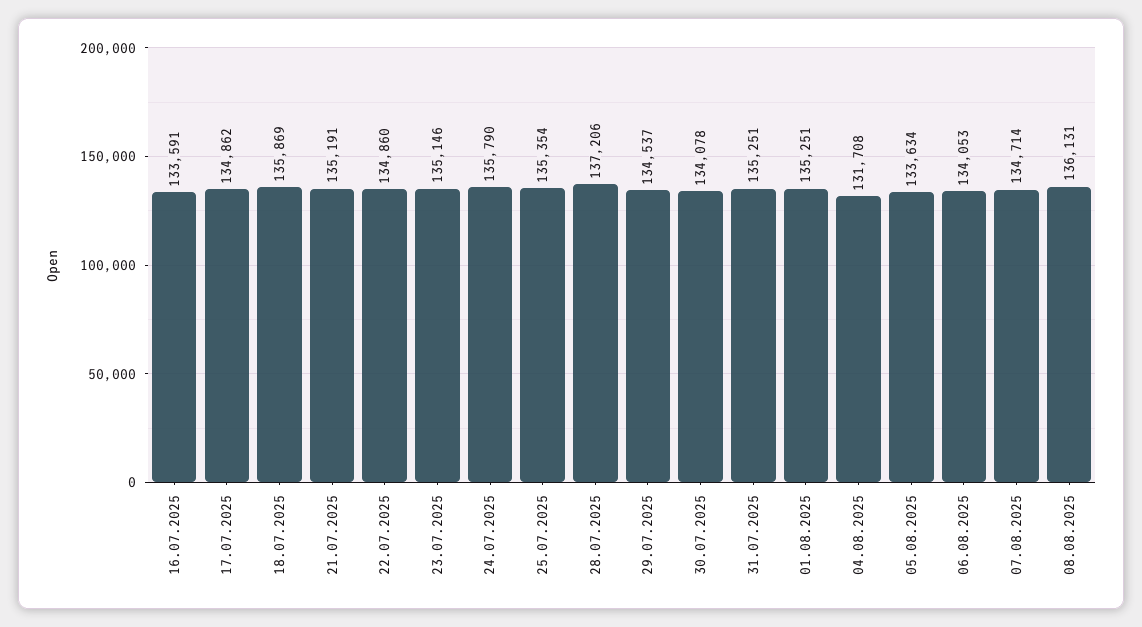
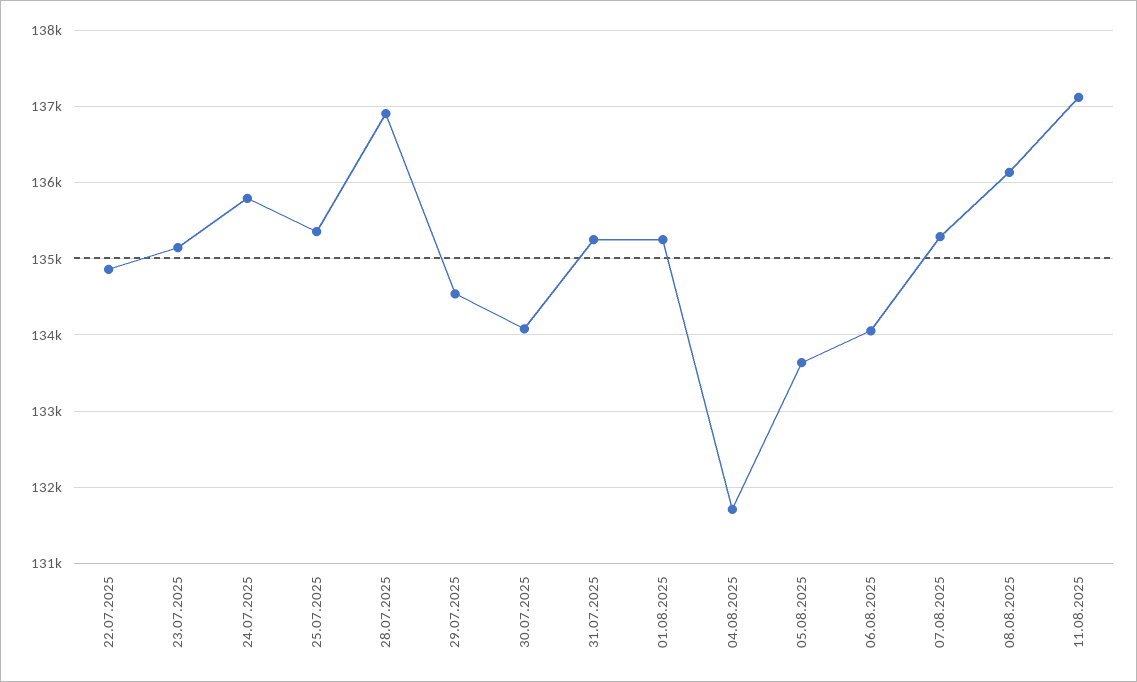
16.07.2025: 133591 -> none
17.07.2025: 134862 -> none
18.07.2025: 135869 -> none
21.07.2025: 135191 -> none
28.07.2025: 137206 -> 136900
07.08.2025: 134714 -> 135300
11.08.2025: none -> 137100

